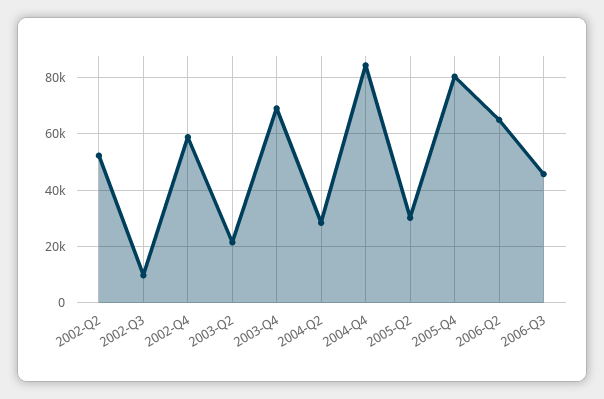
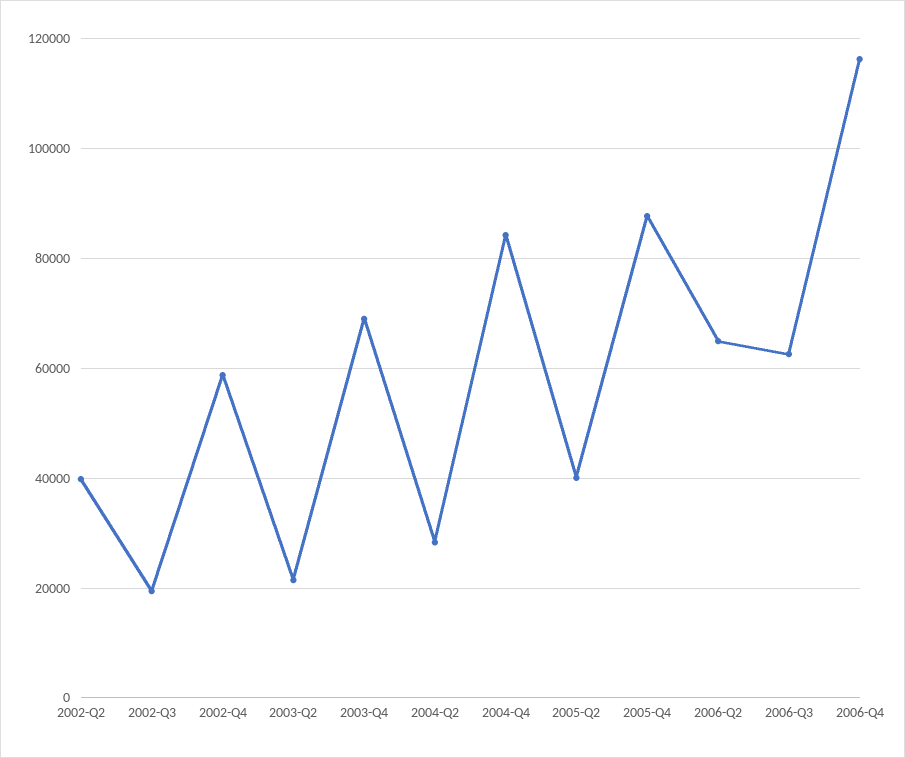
2002-Q2: 52500 -> 40000
2002-Q3: 10000 -> 20000
2005-Q2: 30000 -> 40000
2005-Q4: 80000 -> 88000
2006-Q3: 45000 -> 62000
2006-Q4: none -> 116000

